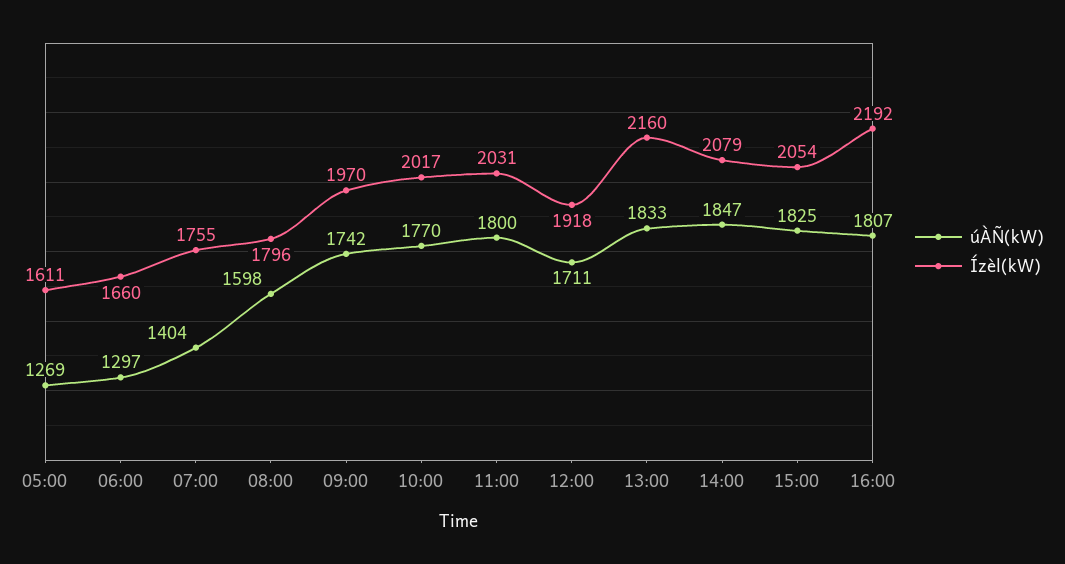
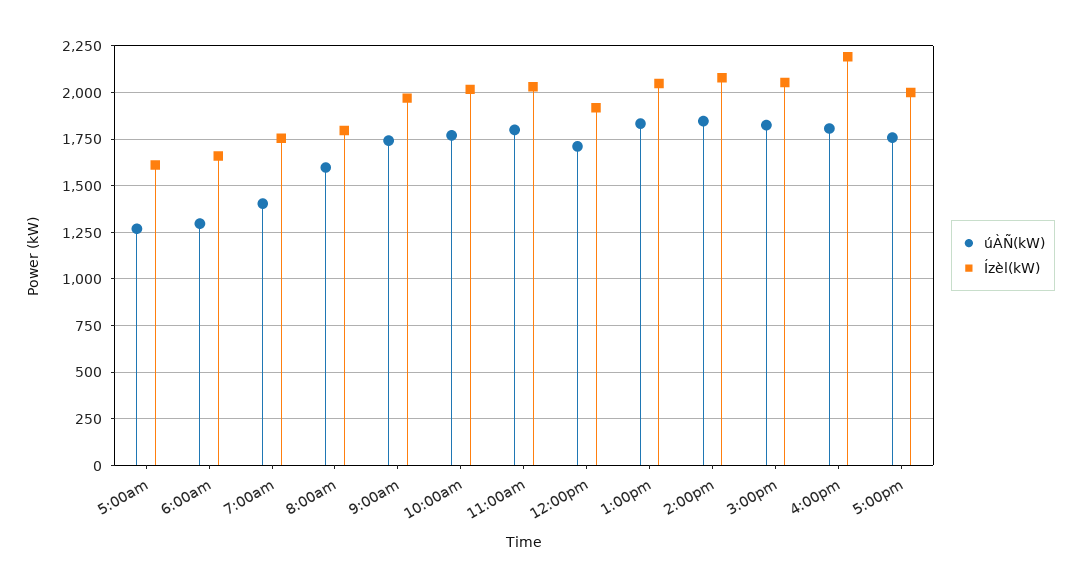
Ízèl(kW), 13:00: 2160 -> 2050
úÀÑ(kW), 5:00pm: none -> 1750
Ízèl(kW), 5:00pm: none -> 2000

